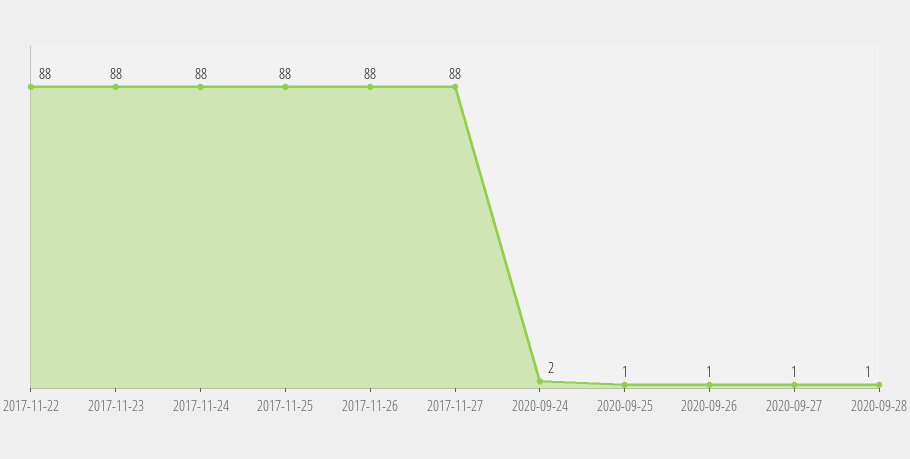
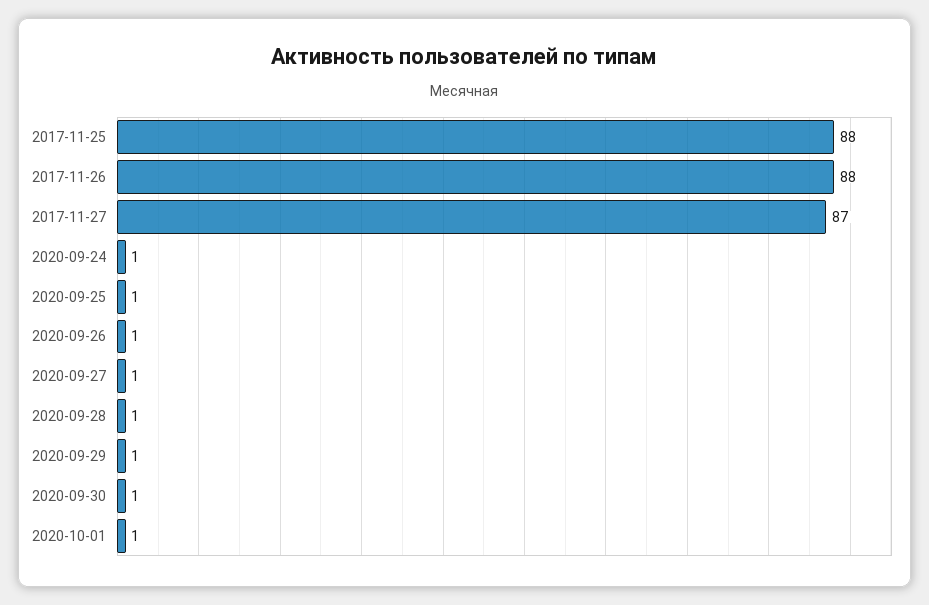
2017-11-22: 88 -> none
2017-11-23: 88 -> none
2017-11-24: 88 -> none
2017-11-27: 88 -> 87
2020-09-24: 2 -> 1
2020-09-29: none -> 1
2020-09-30: none -> 1
2020-10-01: none -> 1

